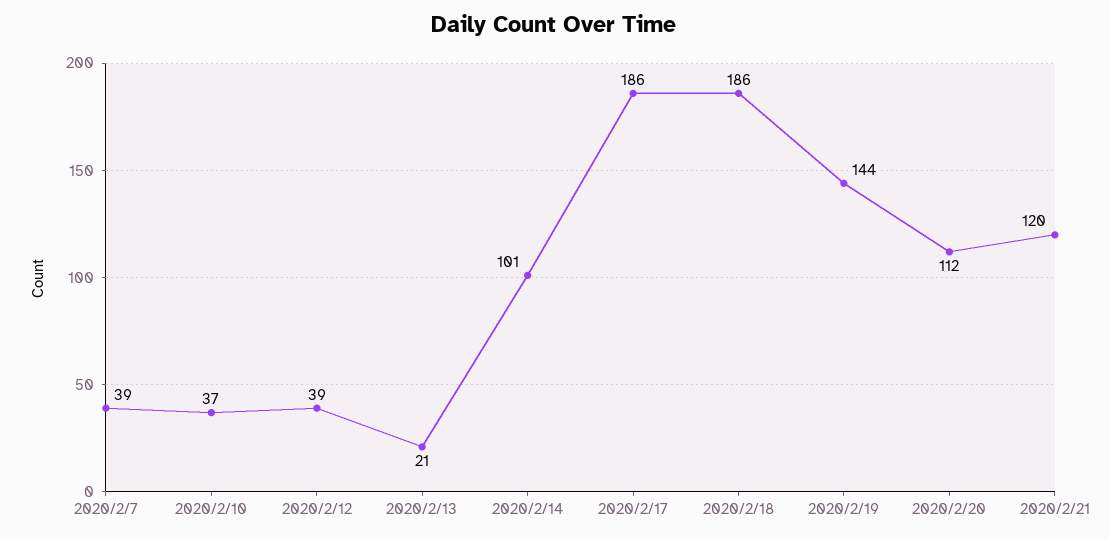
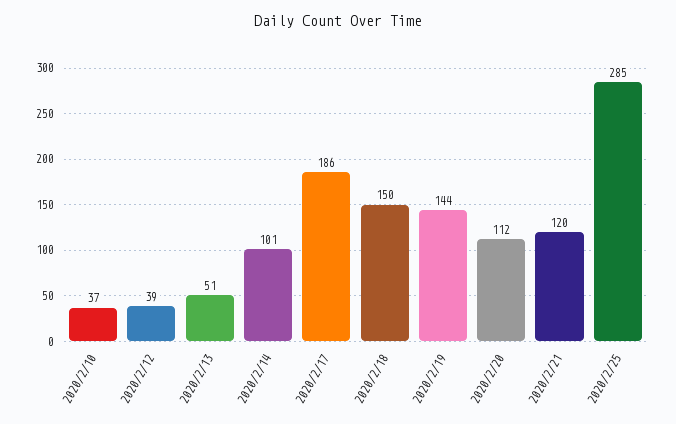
2020/2/7: 39 -> none
2020/2/13: 21 -> 51
2020/2/18: 186 -> 150
2020/2/25: none -> 285

